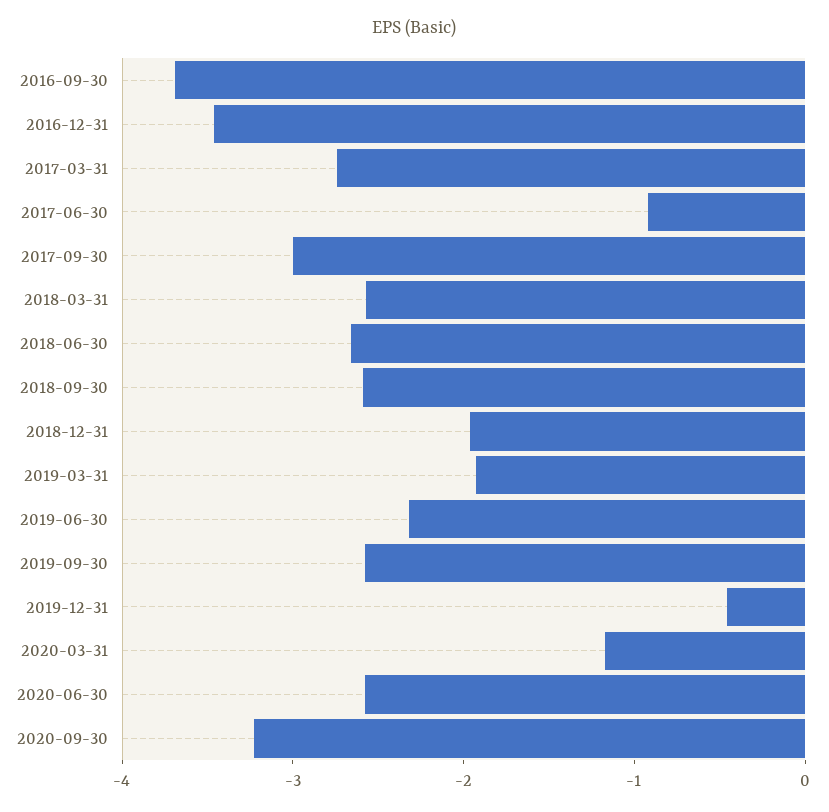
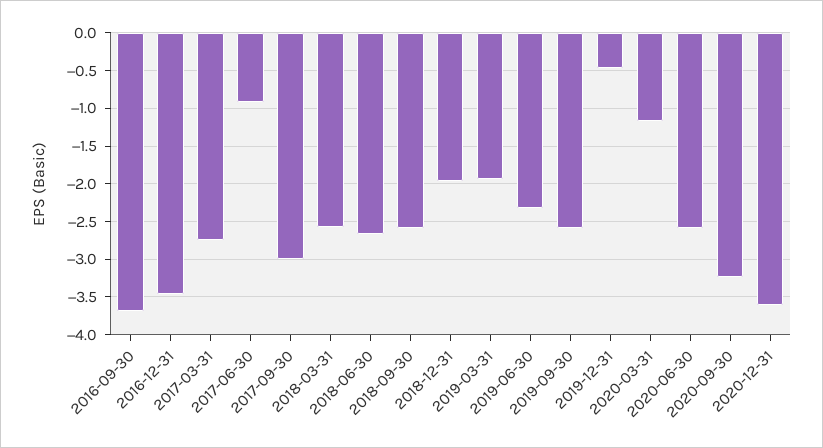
2020-12-31: none -> -3.6

